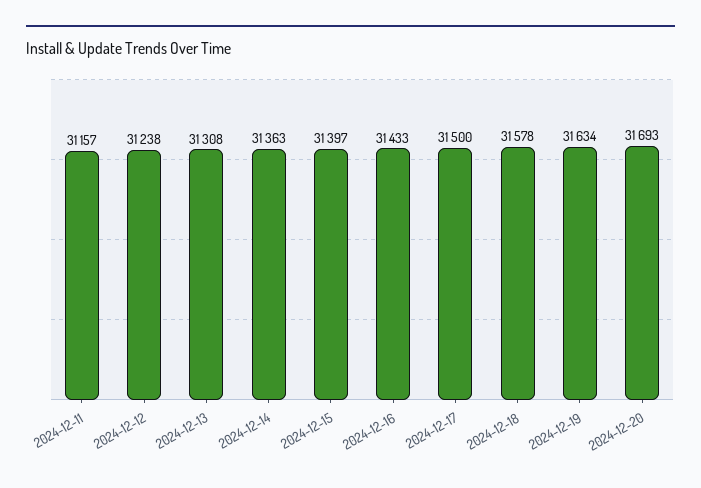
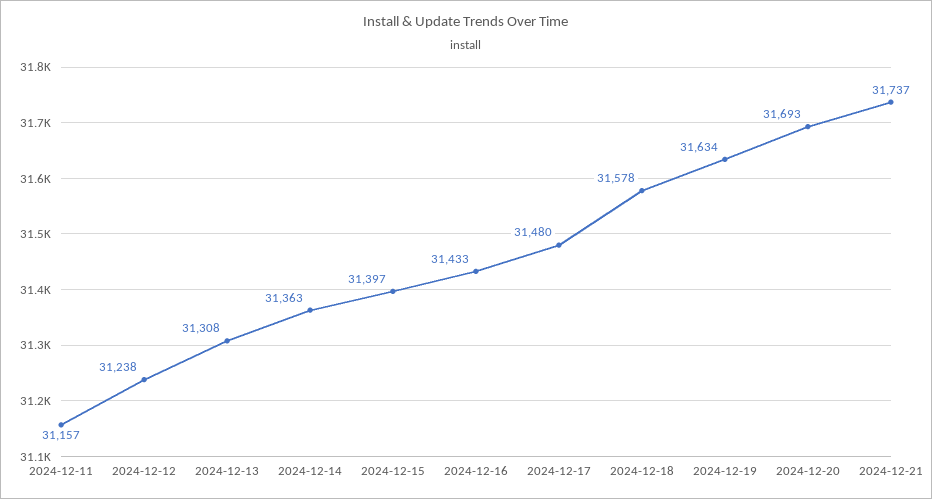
2024-12-17: 31500 -> 31480
2024-12-21: none -> 31737

